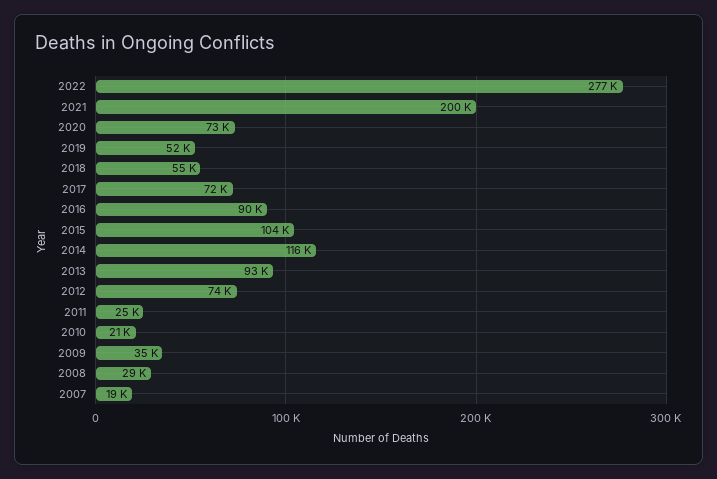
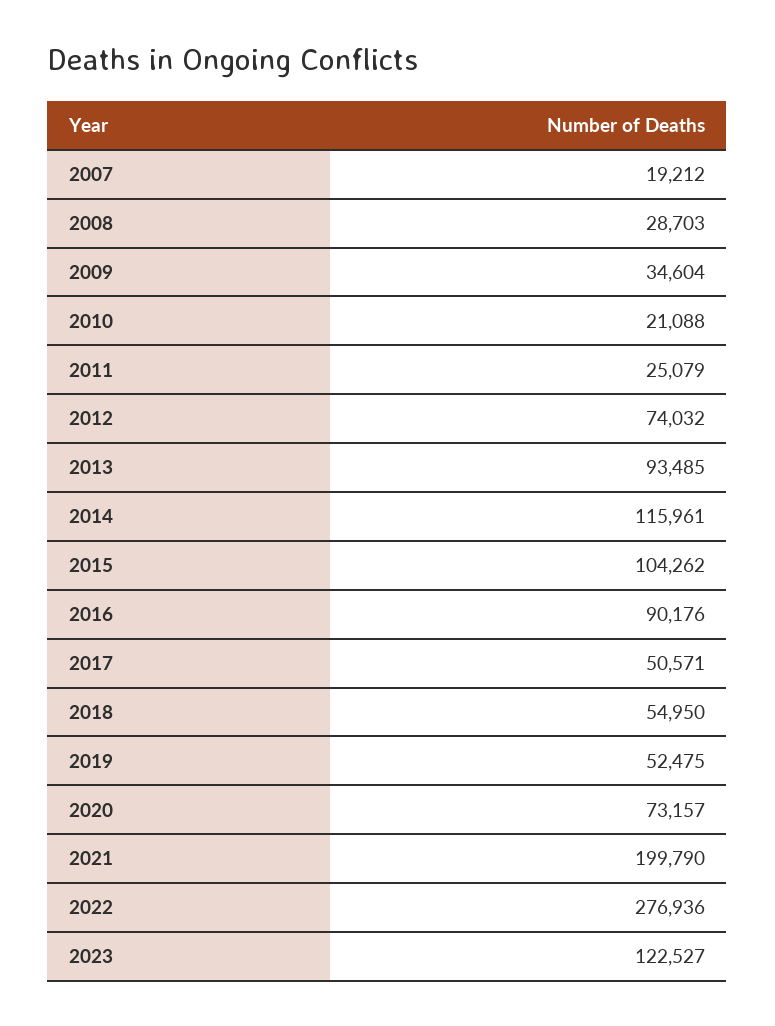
2017: 72000 -> 50571
2023: none -> 122527

